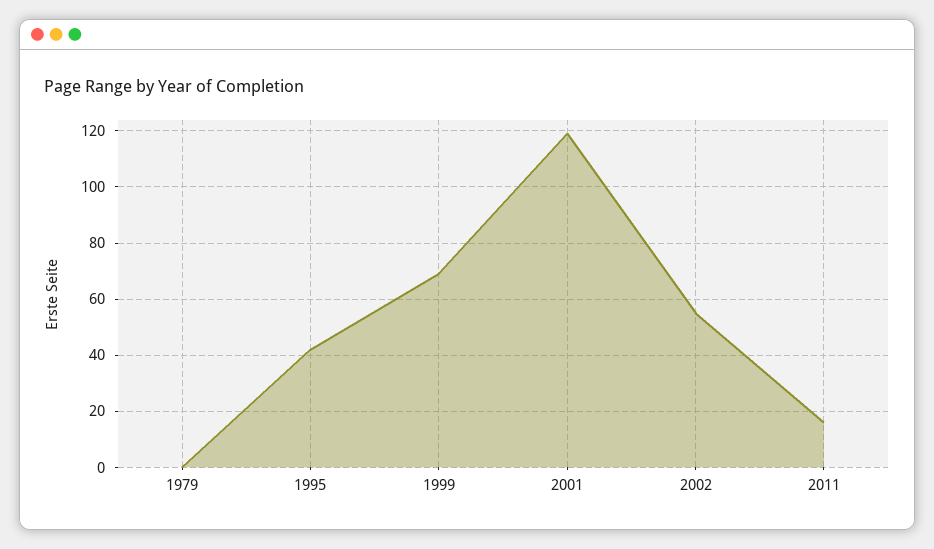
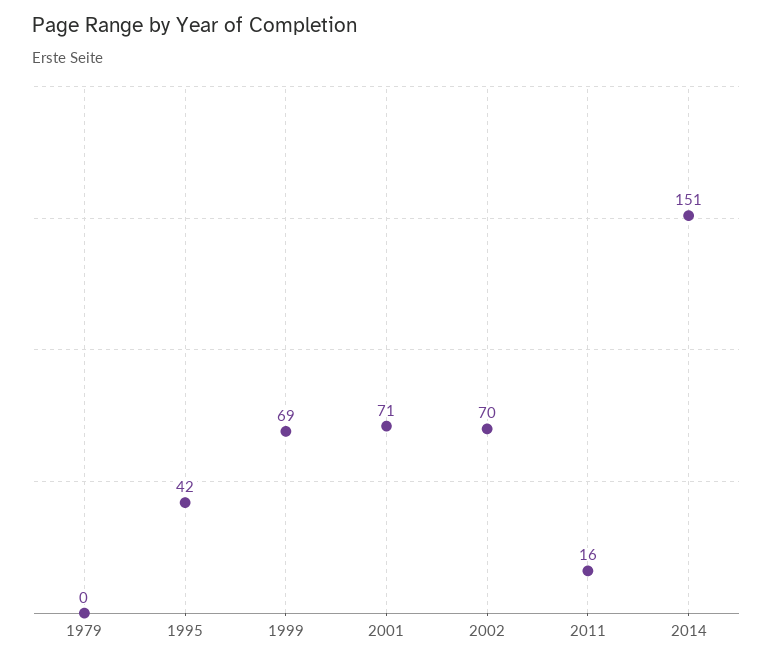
2001: 120 -> 71
2002: 55 -> 70
2014: none -> 151

